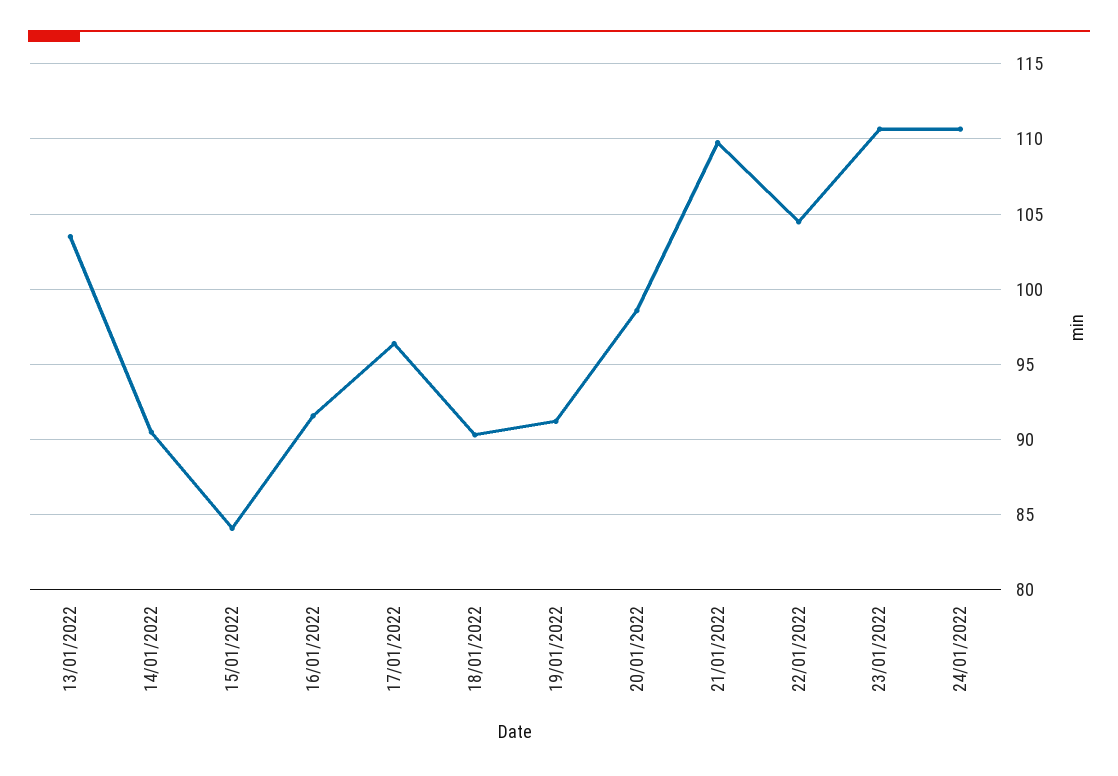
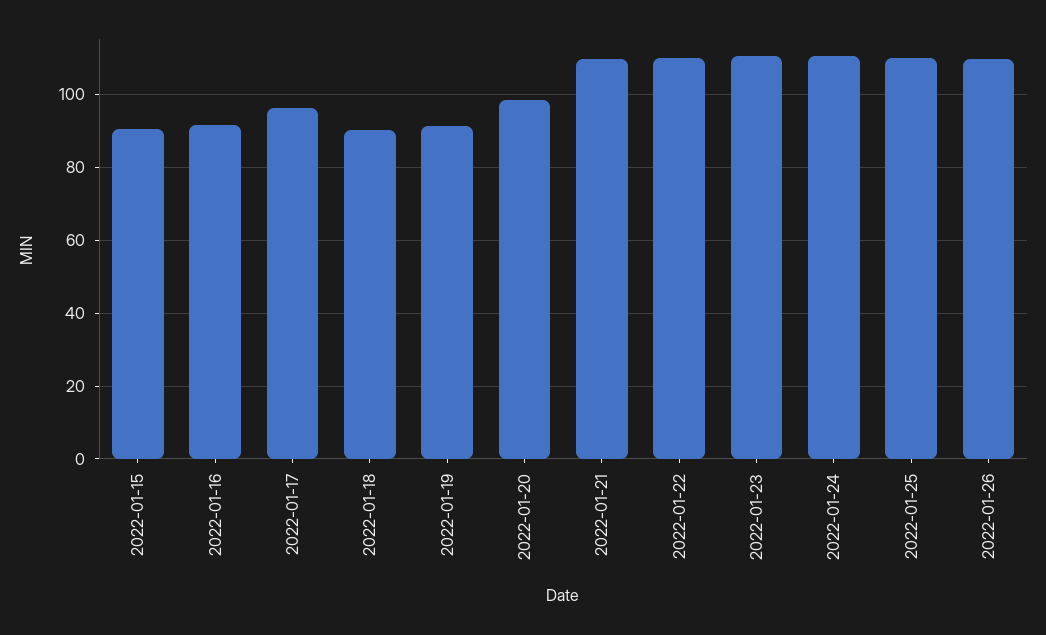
13/01/2022: 103.5 -> none
14/01/2022: 90.5 -> none
15/01/2022: 84 -> 90
22/01/2022: 104.5 -> 110
2022-01-25: none -> 110
2022-01-26: none -> 110

